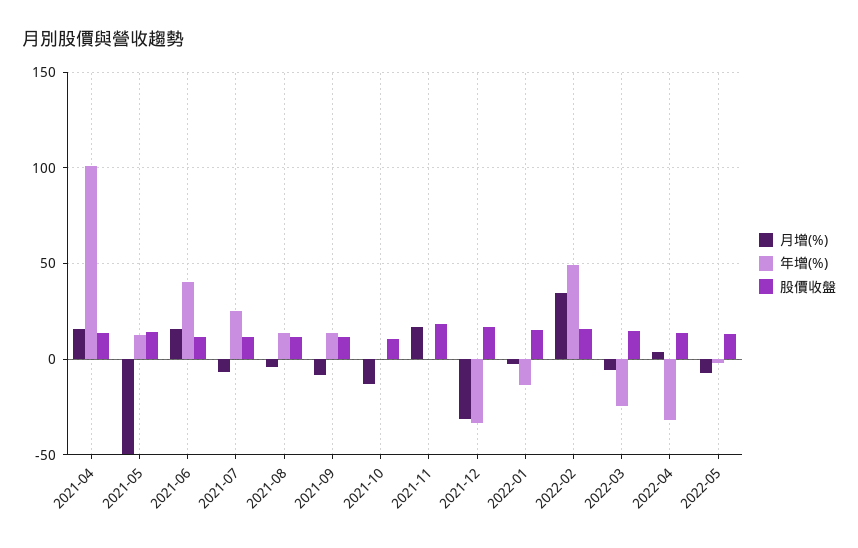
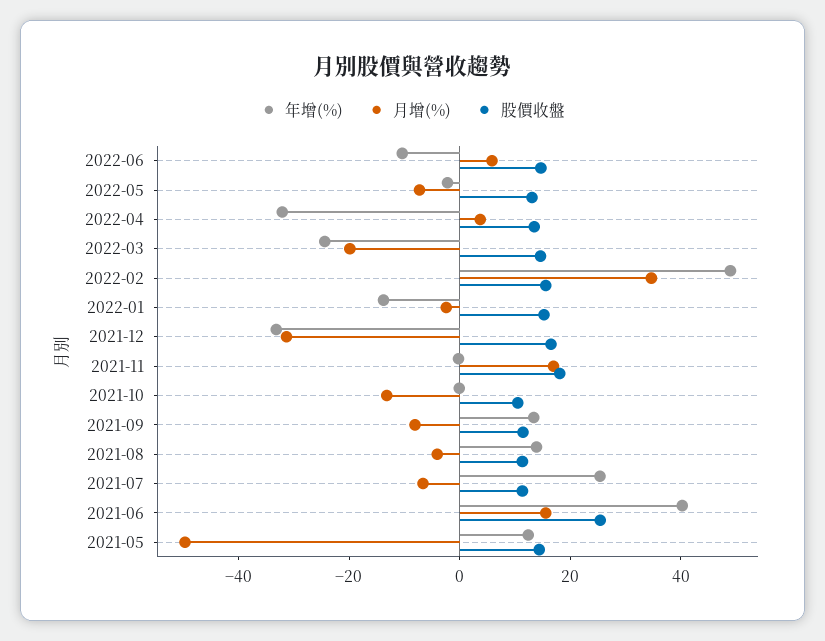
月增(%), 2021-04: 15 -> none
年增(%), 2021-04: 100 -> none
股價收盤, 2021-04: 15 -> none
股價收盤, 2021-06: 10 -> 25
月增(%), 2022-03: -5 -> -20
年增(%), 2022-06: none -> -10
月增(%), 2022-06: none -> 5
股價收盤, 2022-06: none -> 15

